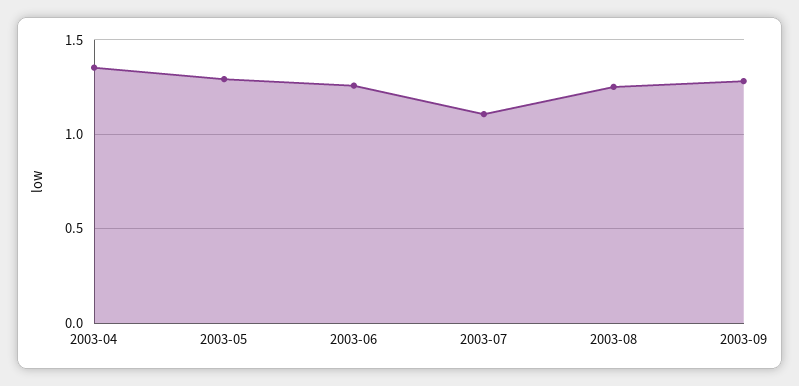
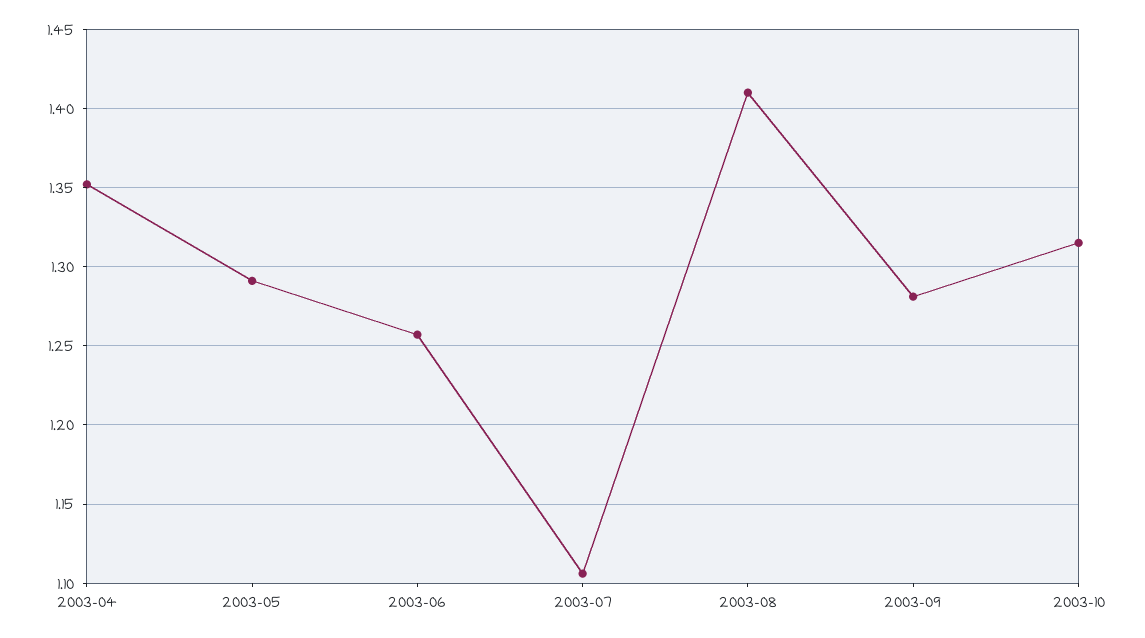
2003-08: 1.25 -> 1.41
2003-10: none -> 1.315

